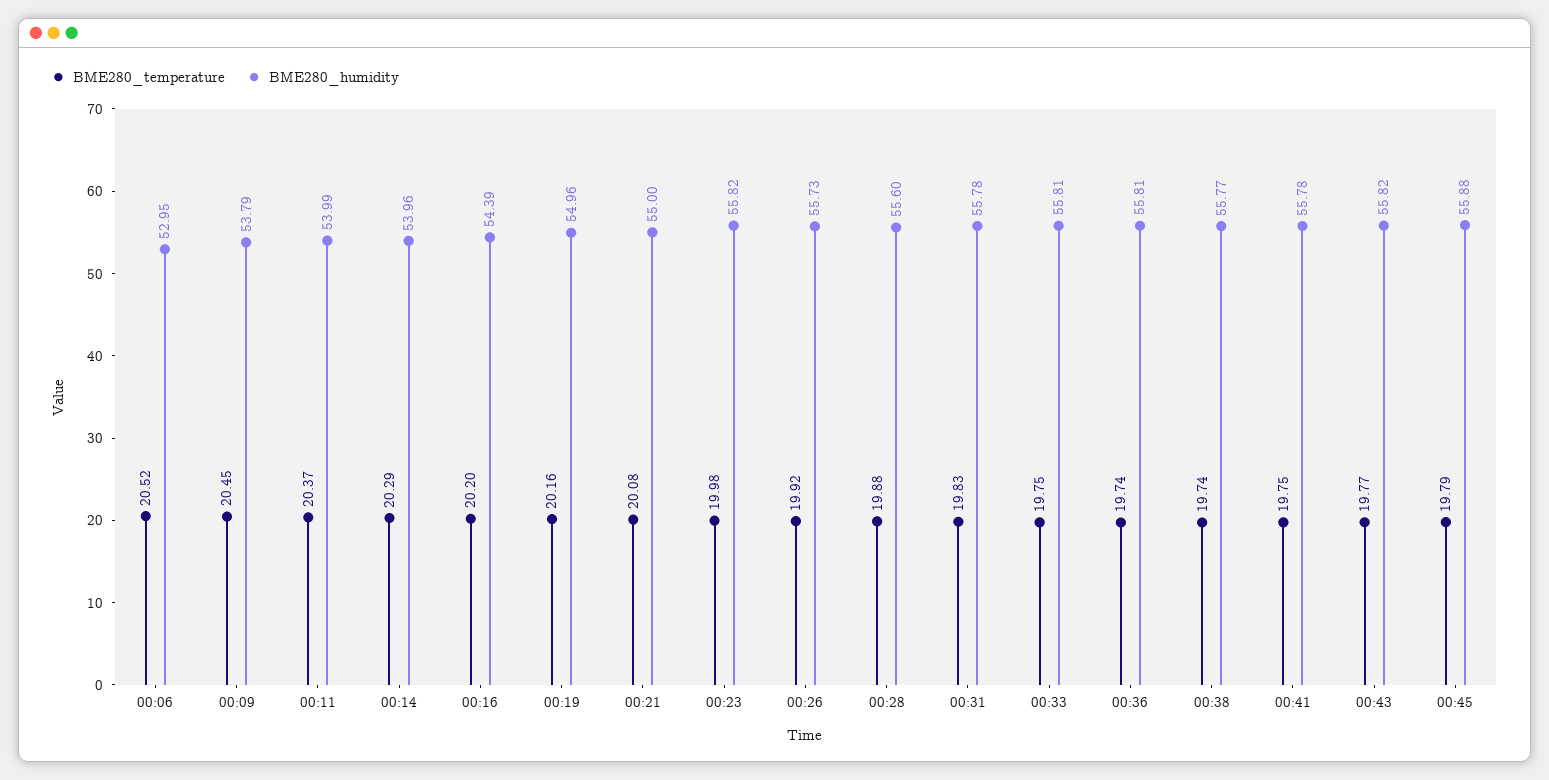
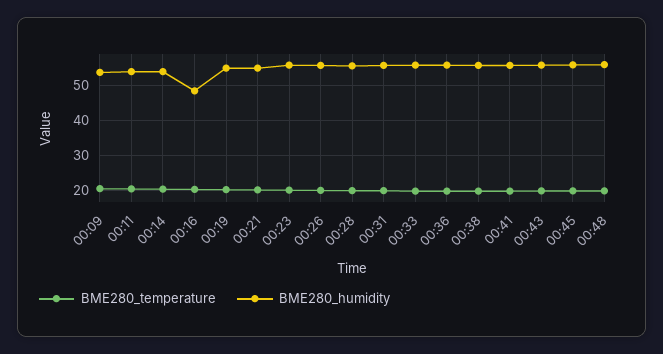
BME280_temperature, 00:06: 20.52 -> none
BME280_humidity, 00:06: 52.95 -> none
BME280_humidity, 00:16: 54.39 -> 48
BME280_temperature, 00:48: none -> 20
BME280_humidity, 00:48: none -> 56

